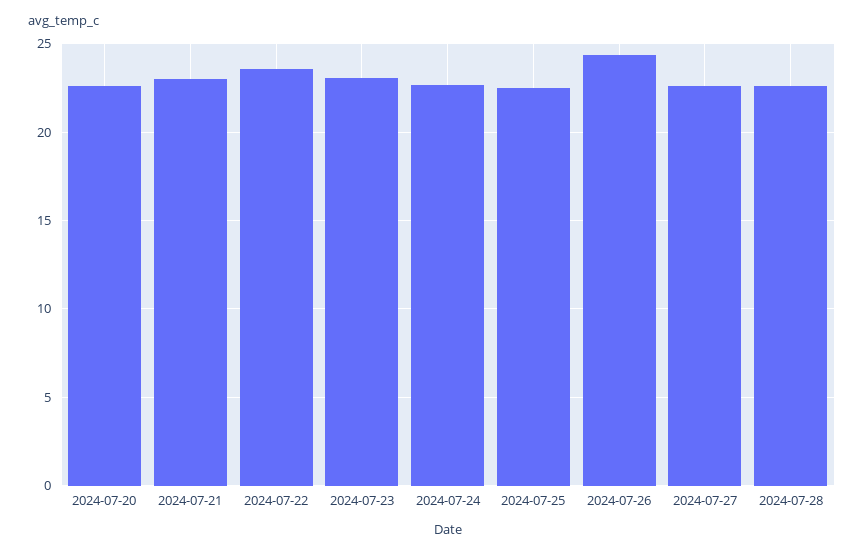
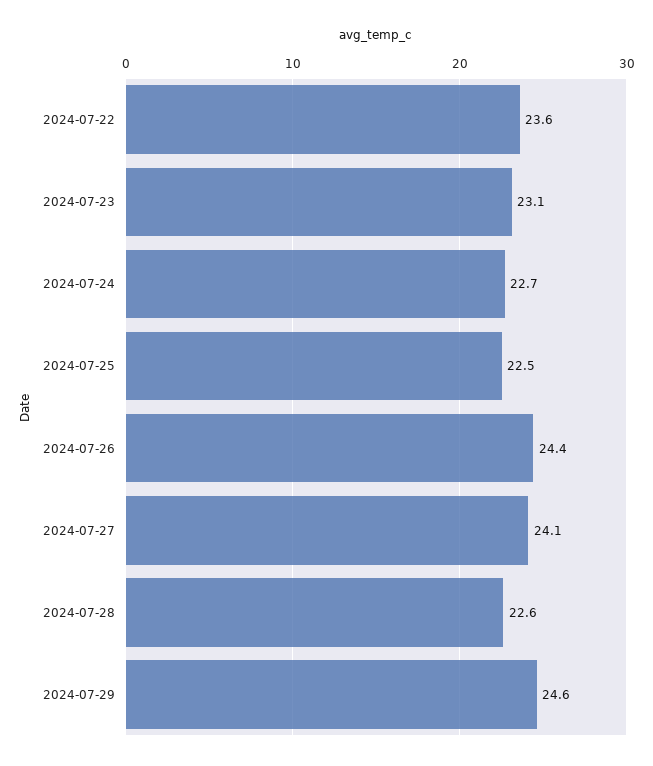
2024-07-20: 22.5 -> none
2024-07-21: 23 -> none
2024-07-27: 22.5 -> 24.1
2024-07-29: none -> 24.6

